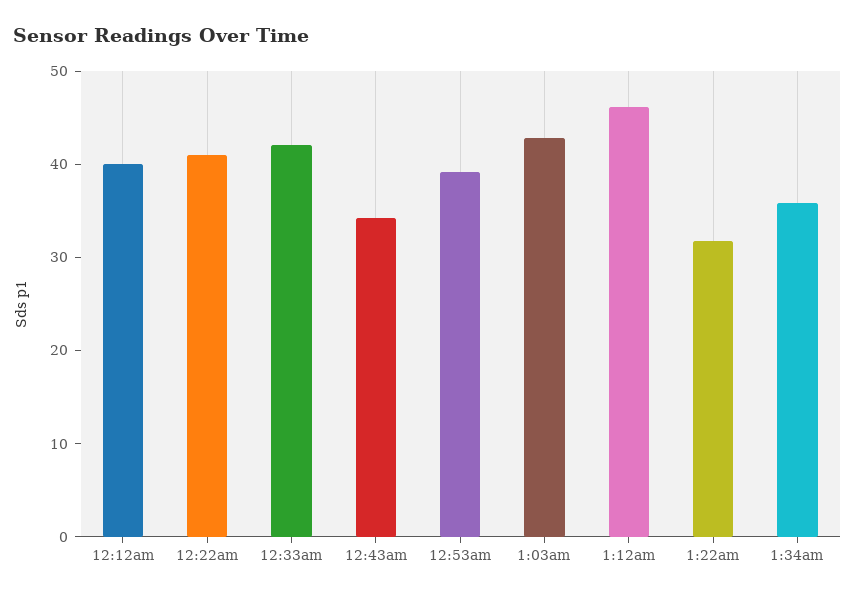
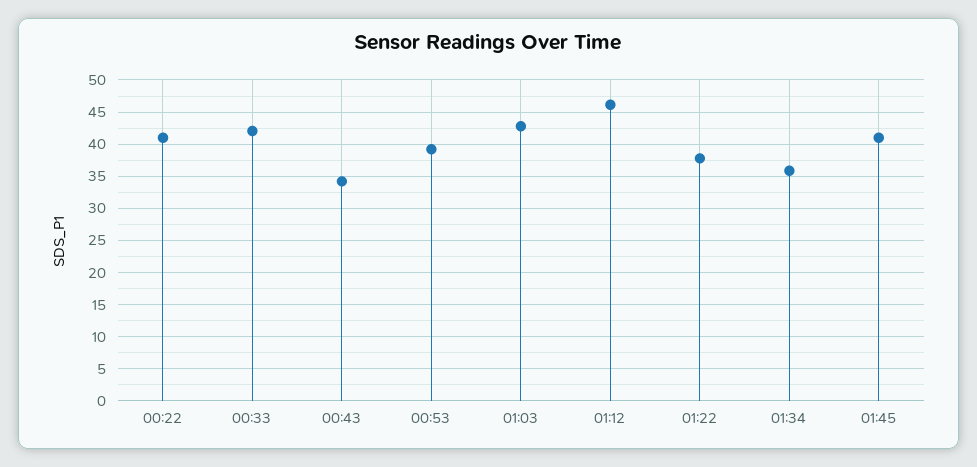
12:12am: 40 -> none
1:22am: 32 -> 38
01:45: none -> 41

